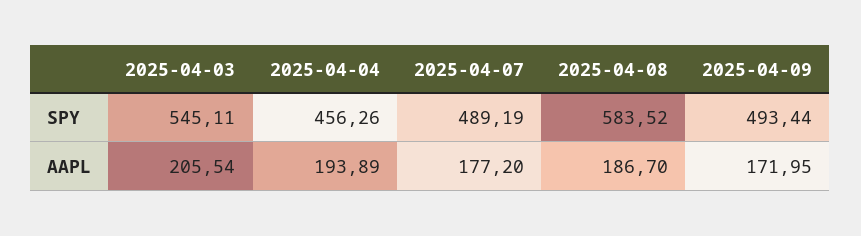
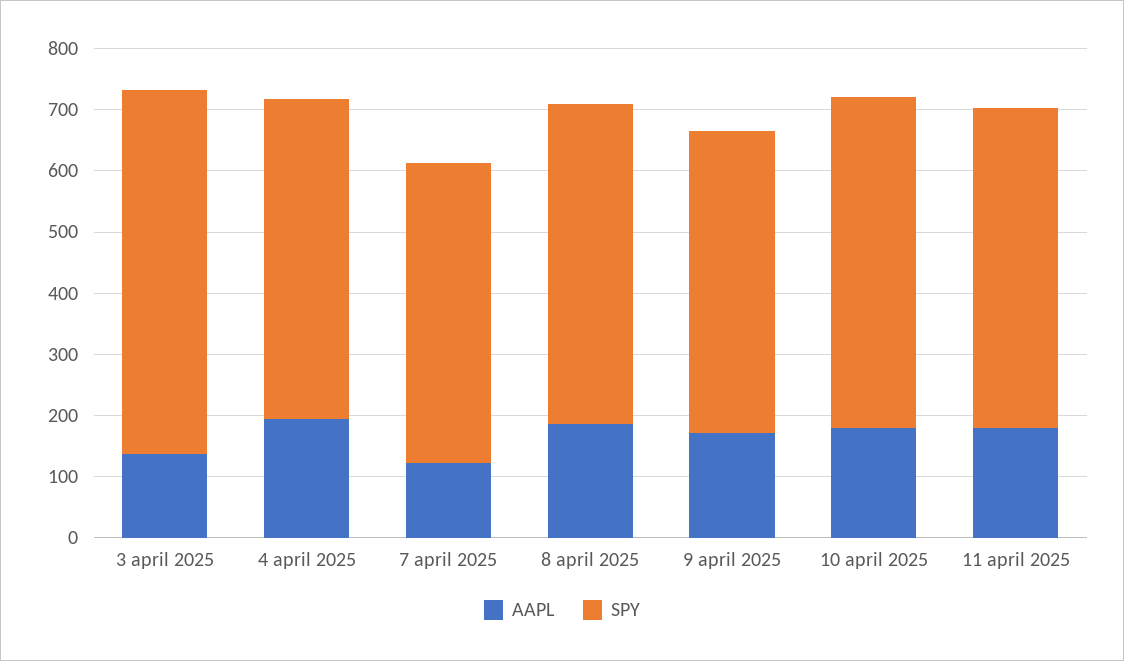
SPY, 2025-04-03: 545.11 -> 600
SPY, 2025-04-04: 456.26 -> 520
SPY, 2025-04-08: 583.52 -> 520
AAPL, 2025-04-03: 205.54 -> 140
AAPL, 2025-04-07: 177.2 -> 120
AAPL, 10 april 2025: none -> 180
SPY, 10 april 2025: none -> 540
AAPL, 11 april 2025: none -> 180
SPY, 11 april 2025: none -> 520

